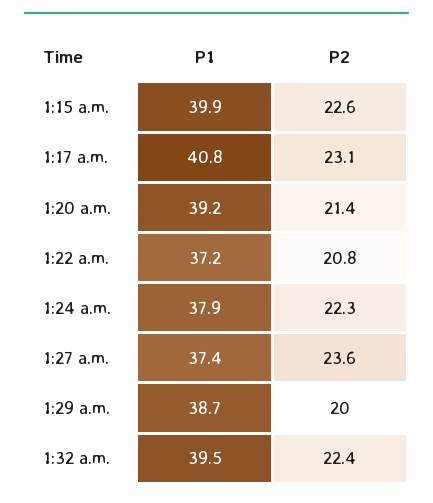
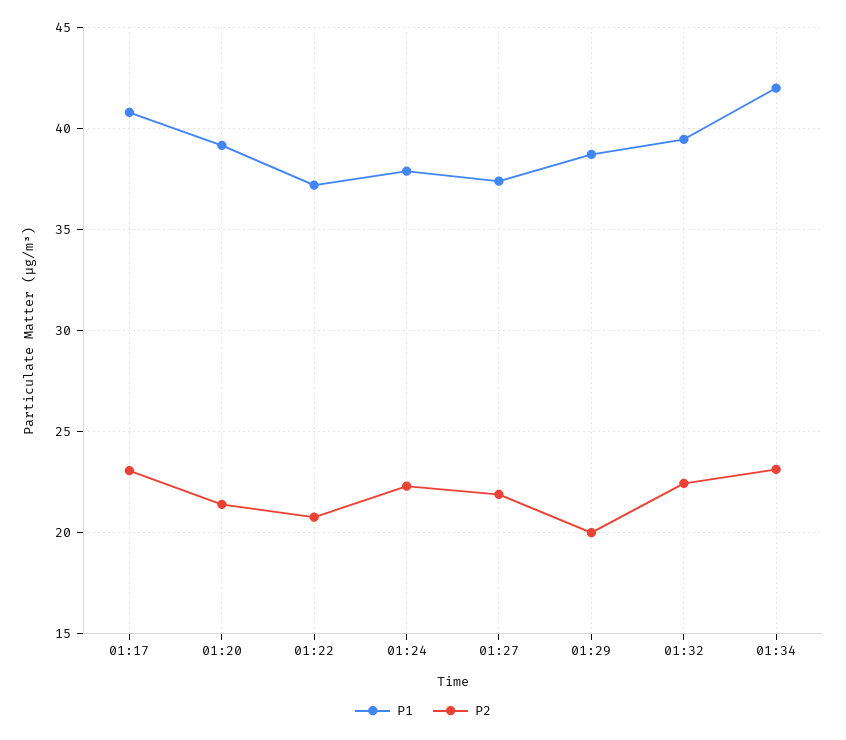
P1, 1:15 a.m.: 39.9 -> none
P2, 1:15 a.m.: 22.6 -> none
P2, 1:27 a.m.: 23.6 -> 22
P1, 01:34: none -> 42
P2, 01:34: none -> 23

